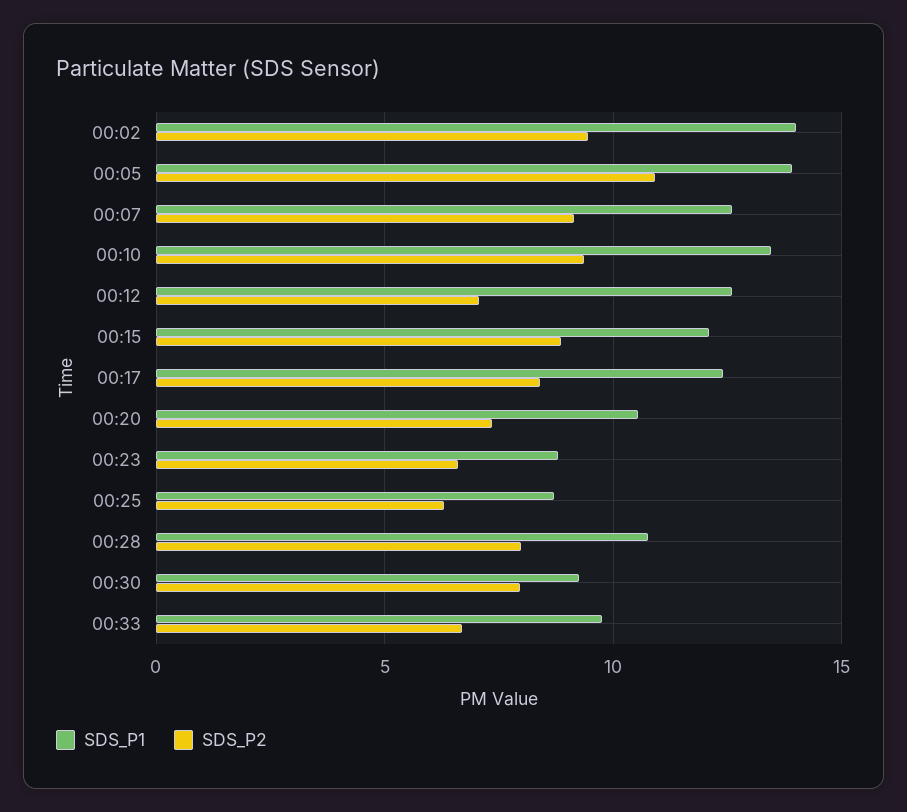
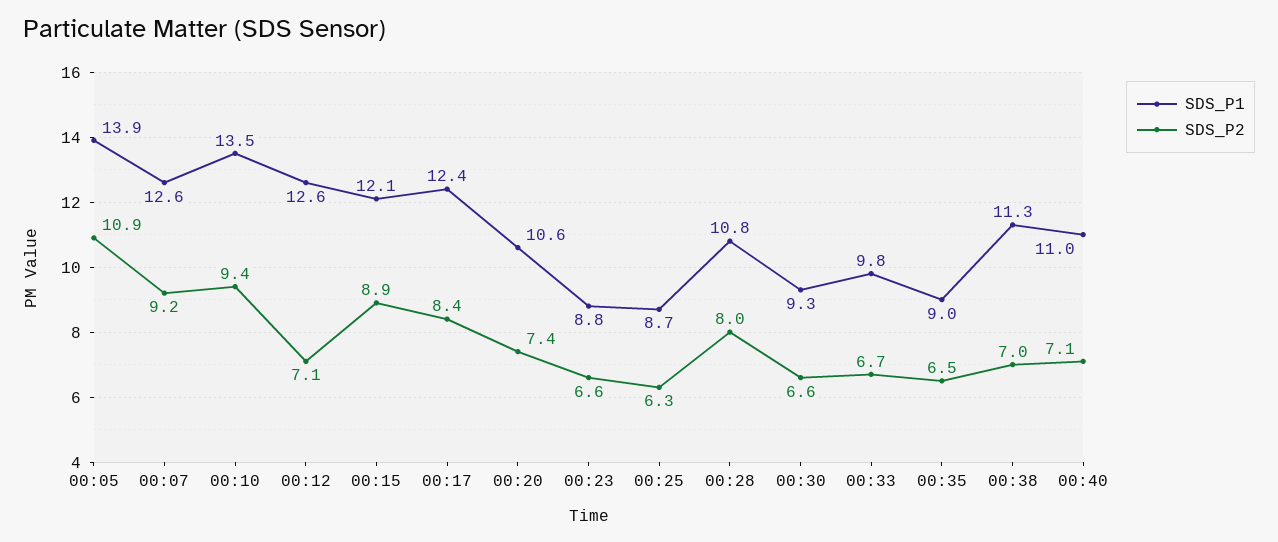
SDS_P1, 00:02: 14 -> none
SDS_P2, 00:02: 9.5 -> none
SDS_P2, 00:30: 8 -> 6.6
SDS_P1, 00:35: none -> 9
SDS_P2, 00:35: none -> 6.5
SDS_P1, 00:38: none -> 11.3
SDS_P2, 00:38: none -> 7
SDS_P1, 00:40: none -> 11
SDS_P2, 00:40: none -> 7.1

